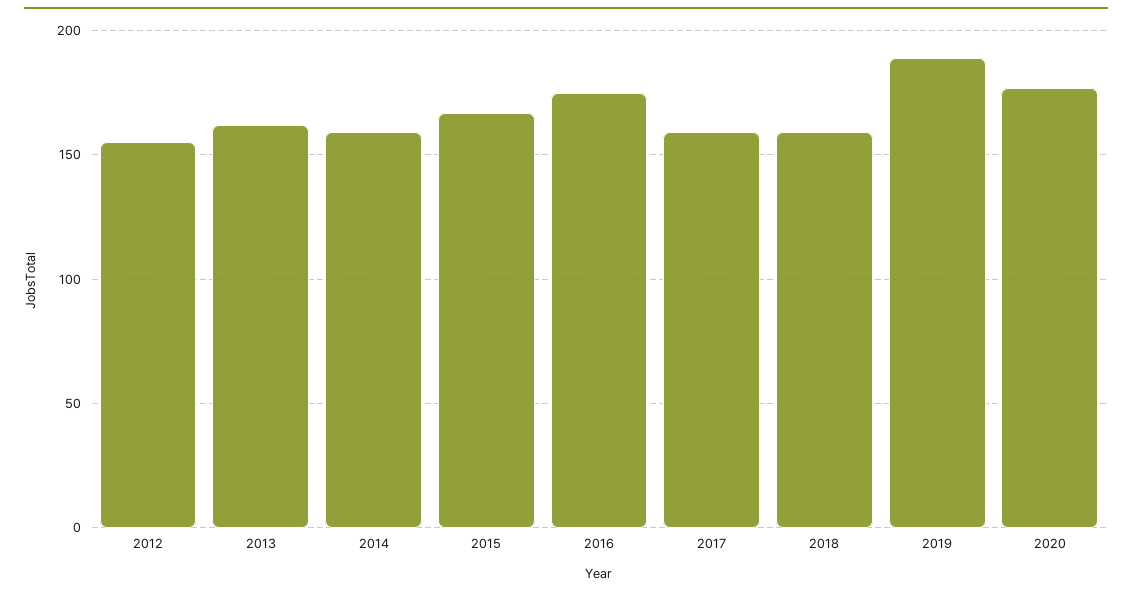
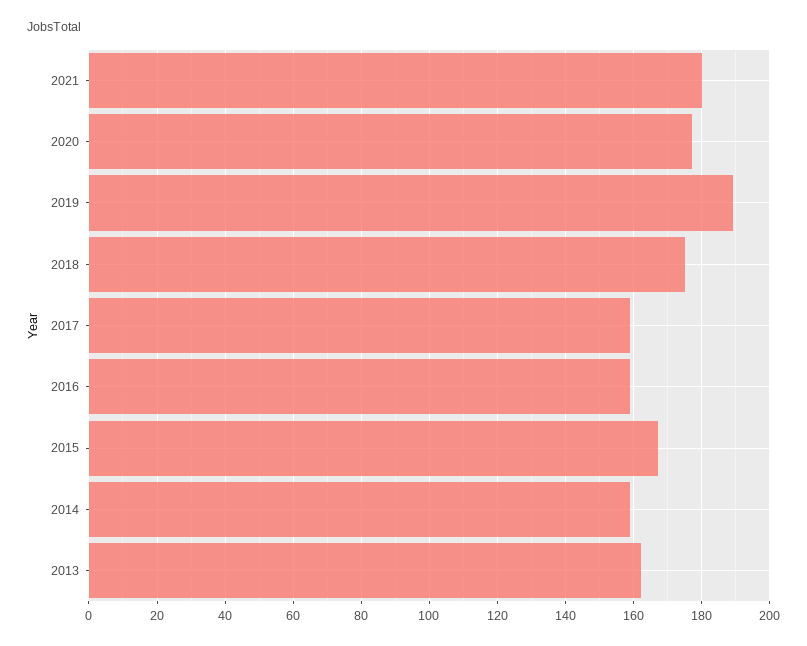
2012: 155 -> none
2016: 175 -> 160
2018: 160 -> 175
2021: none -> 180

